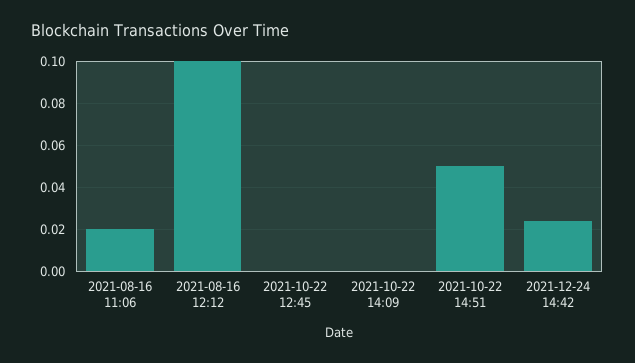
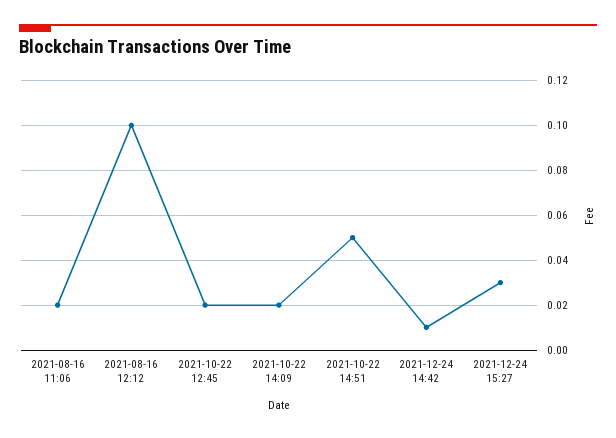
2021-10-22 12:45: 0 -> 0.02
2021-10-22 14:09: 0 -> 0.02
2021-12-24 14:42: 0.025 -> 0.01
2021-12-24 15:27: none -> 0.03

